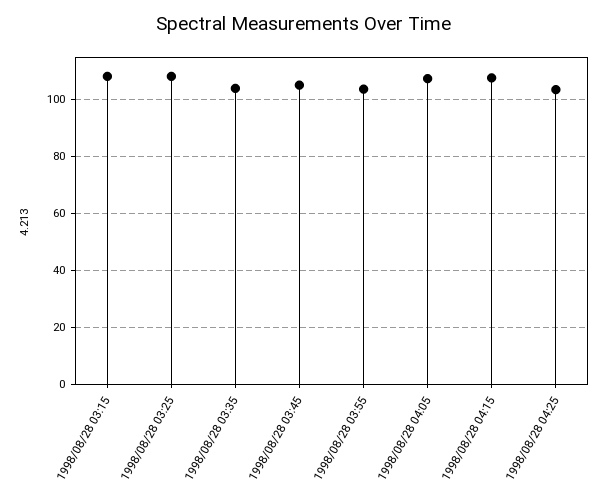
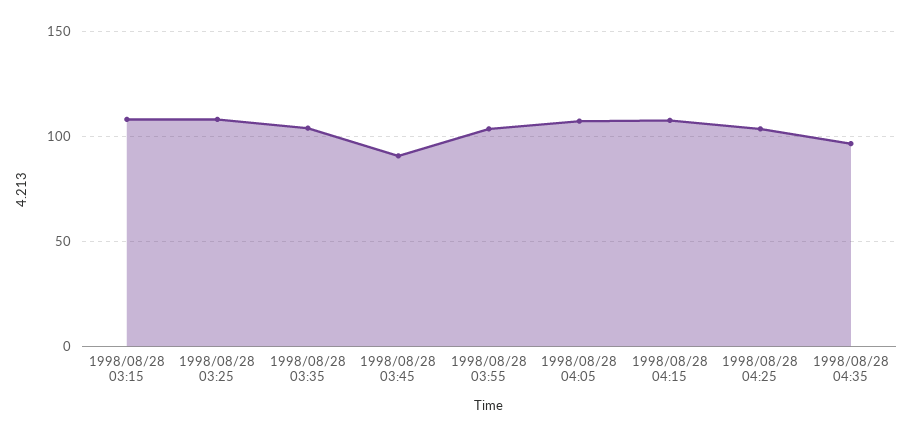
1998/08/28 03:45: 105 -> 90
1998/08/28 04:35: none -> 95

